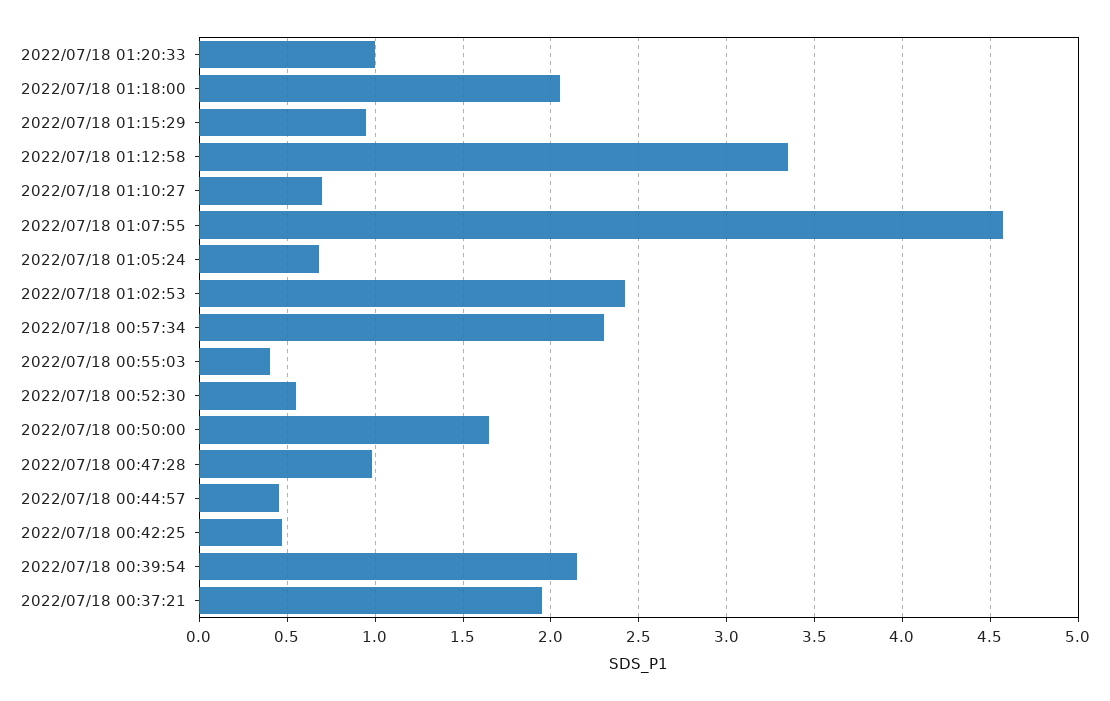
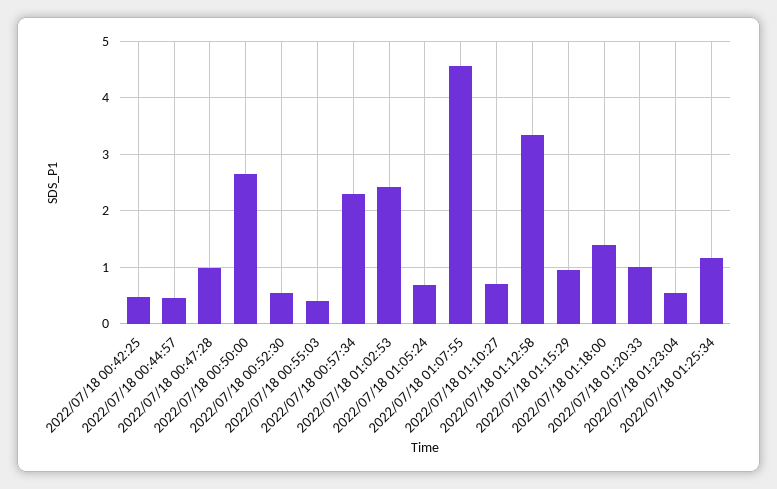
2022/07/18 01:18:00: 2.05 -> 1.4
2022/07/18 00:50:00: 1.65 -> 2.6
2022/07/18 00:39:54: 2.15 -> none
2022/07/18 00:37:21: 1.95 -> none
2022/07/18 01:23:04: none -> 0.6
2022/07/18 01:25:34: none -> 1.2

